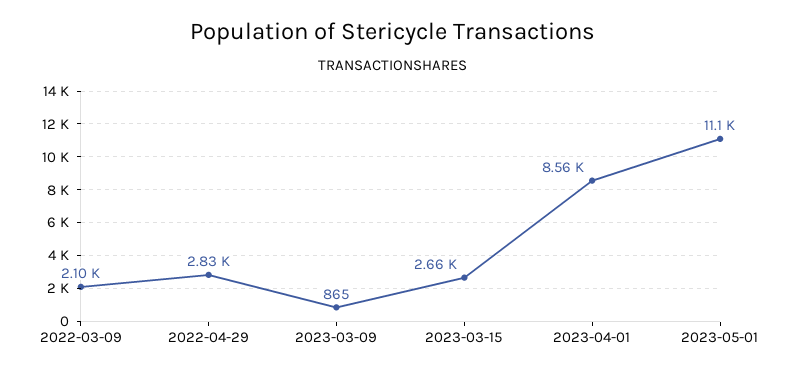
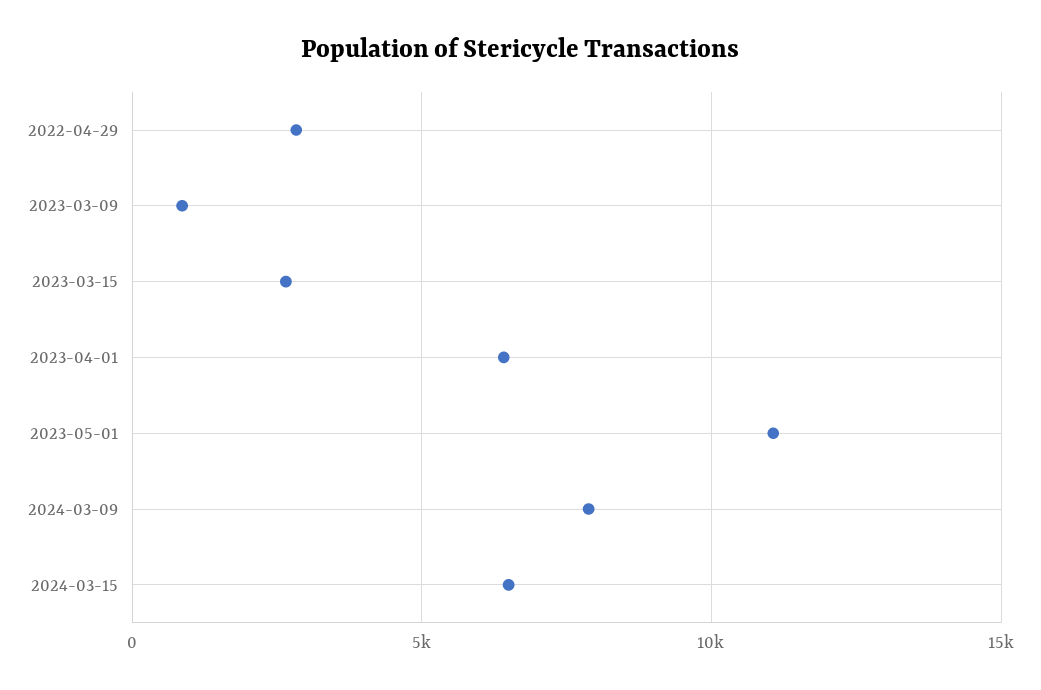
2022-03-09: 2100 -> none
2023-04-01: 8560 -> 6500
2024-03-09: none -> 8000
2024-03-15: none -> 6500

